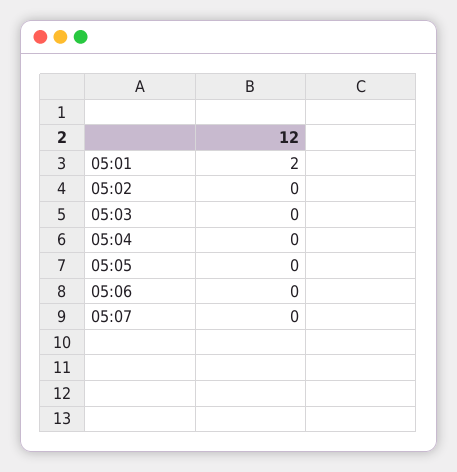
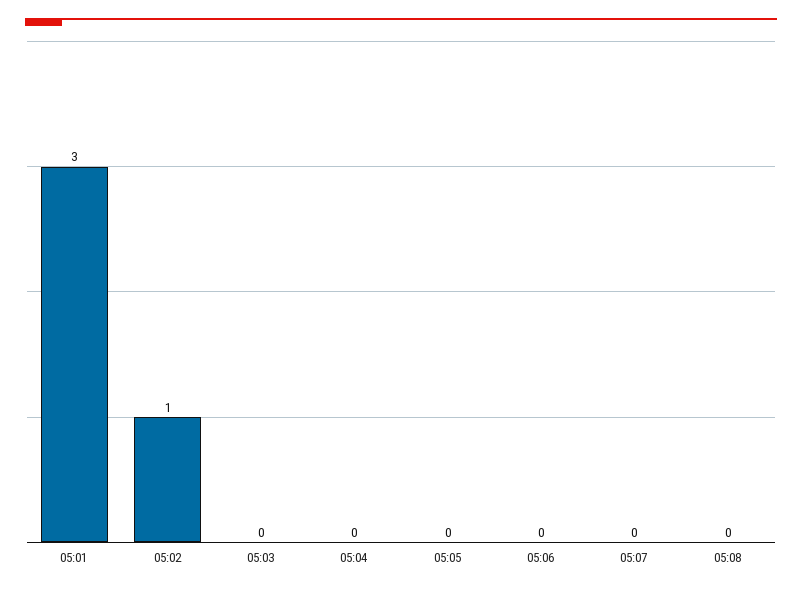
05:01: 2 -> 3
05:02: 0 -> 1
05:08: none -> 0

